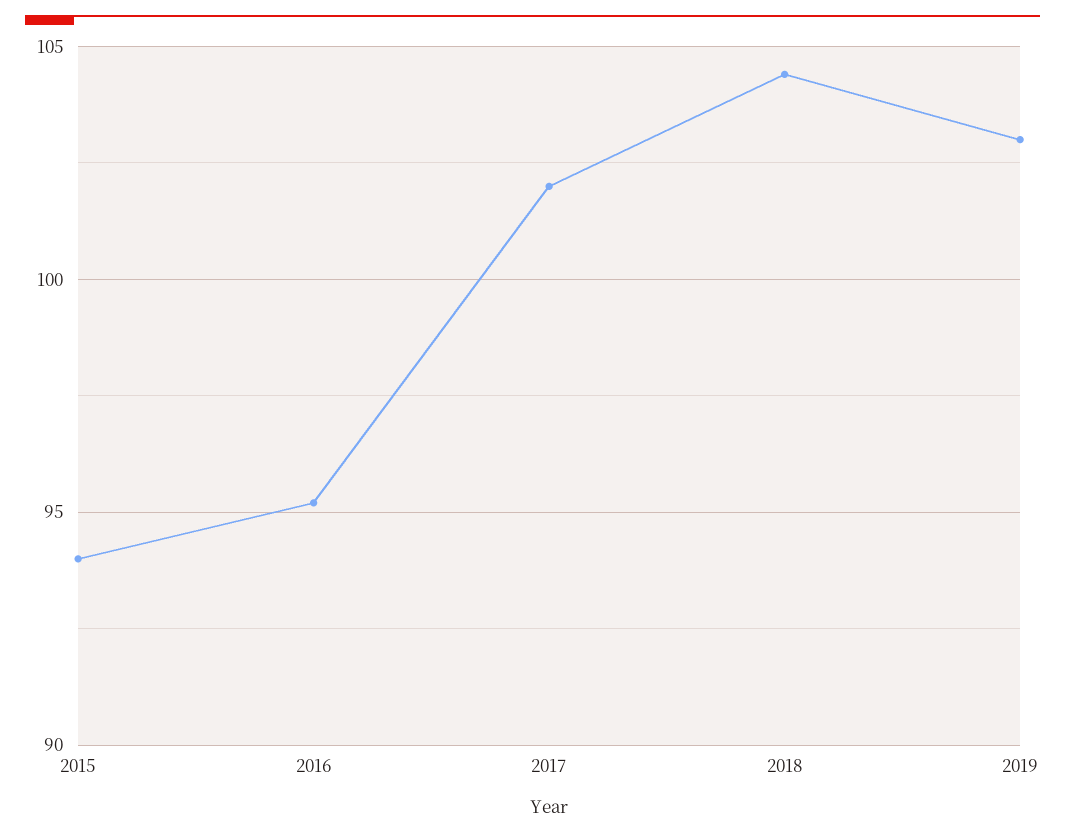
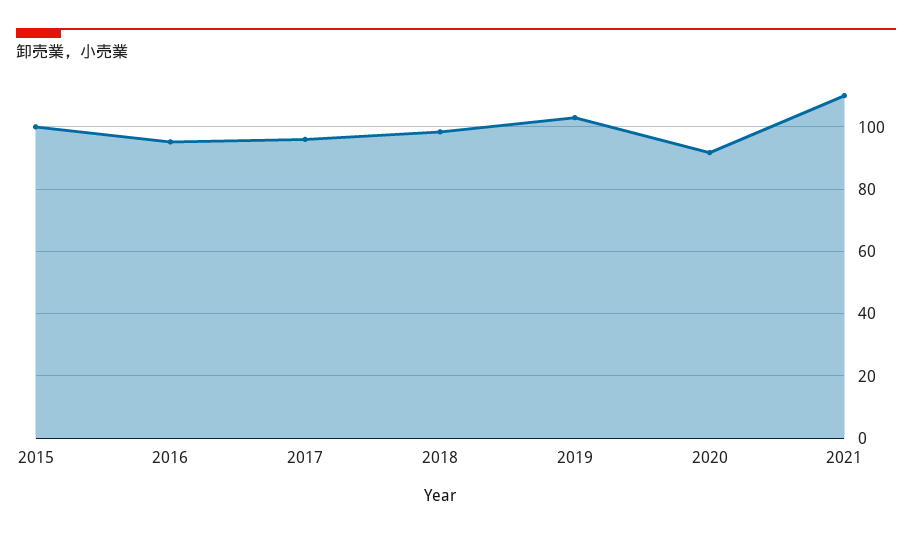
2015: 94 -> 100
2017: 102 -> 96
2018: 104.5 -> 98
2020: none -> 92
2021: none -> 110

